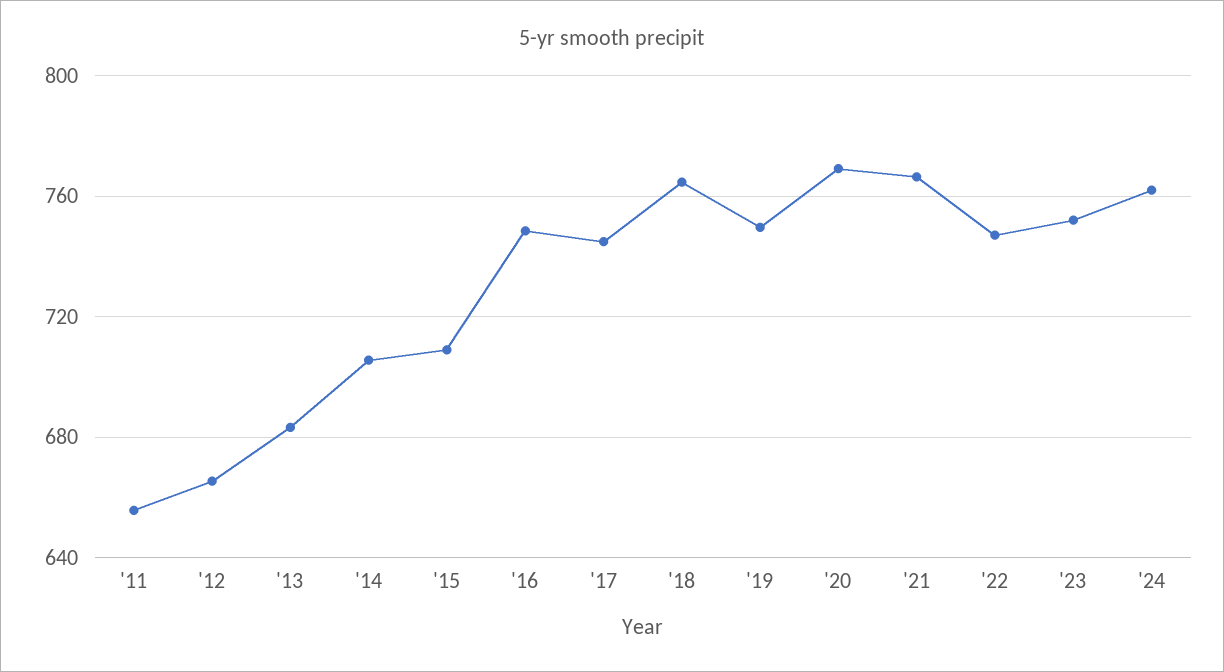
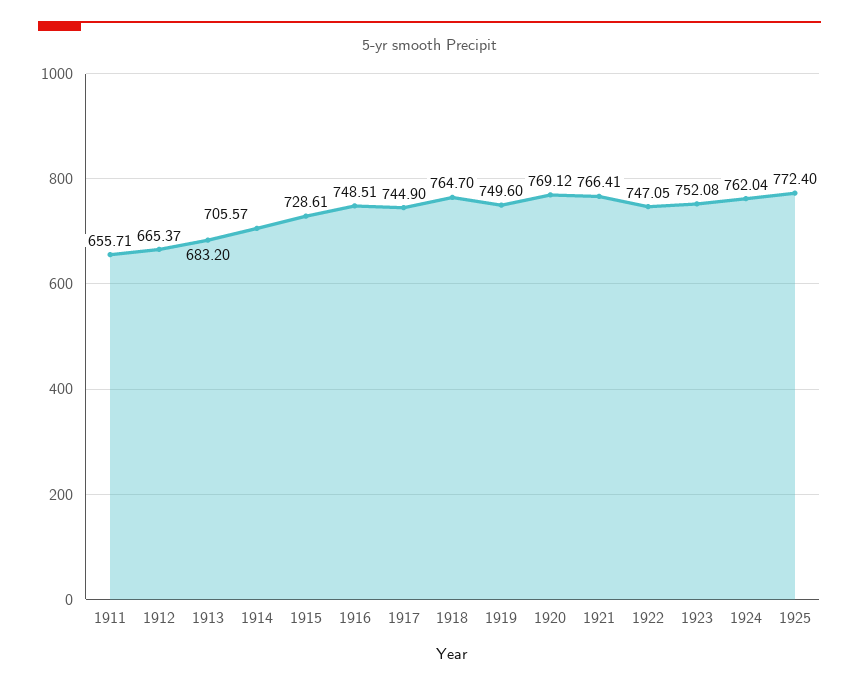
'15: 710 -> 728.61
1925: none -> 772.4

